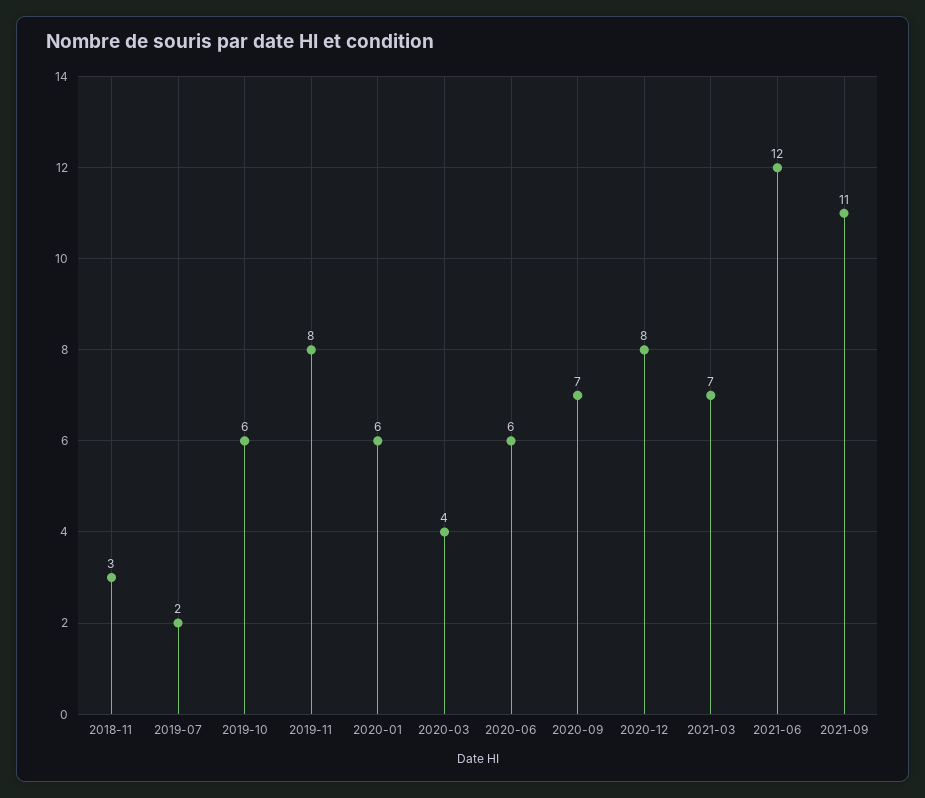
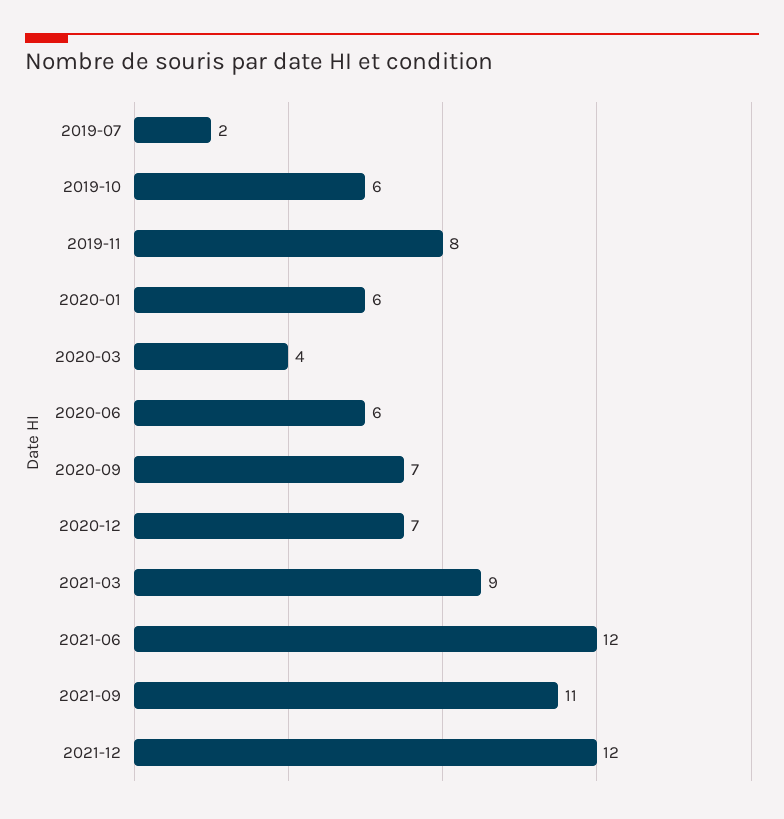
2018-11: 3 -> none
2020-12: 8 -> 7
2021-03: 7 -> 9
2021-12: none -> 12

